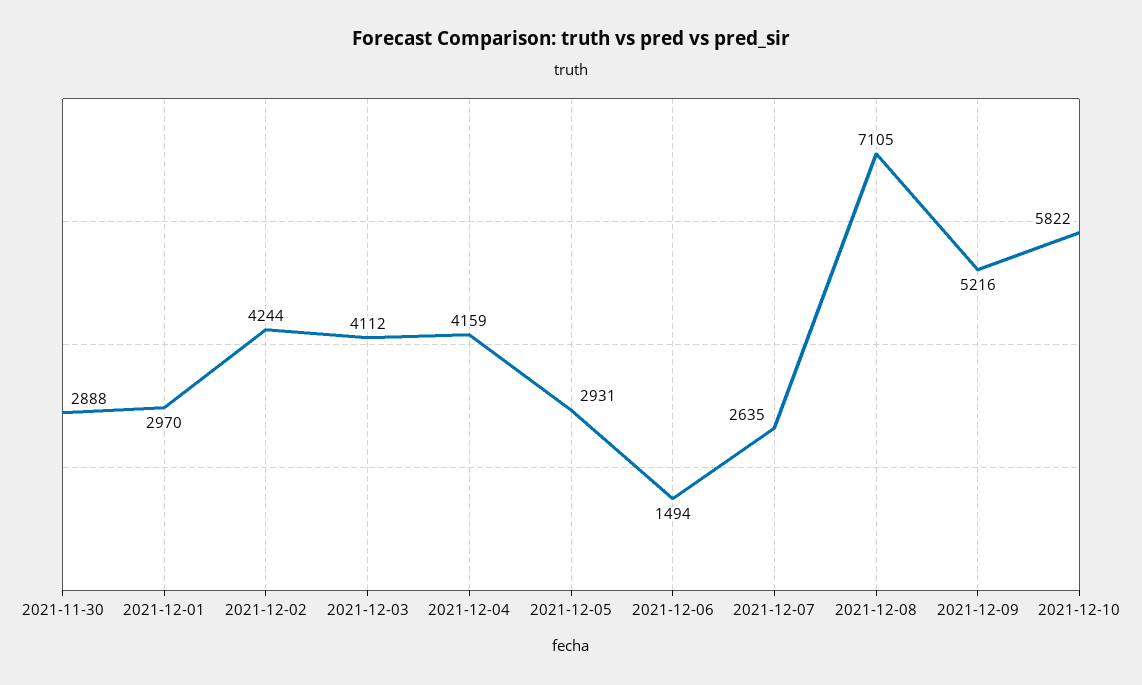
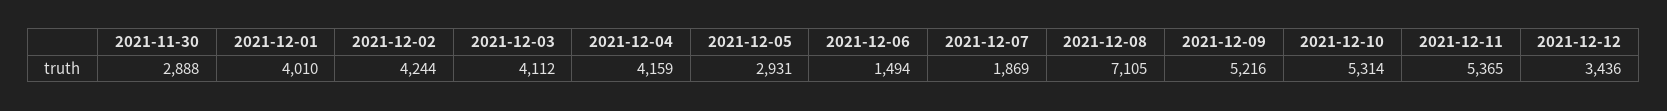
2021-12-01: 2970 -> 4010
2021-12-07: 2635 -> 1869
2021-12-10: 5822 -> 5314
2021-12-11: none -> 5365
2021-12-12: none -> 3436

